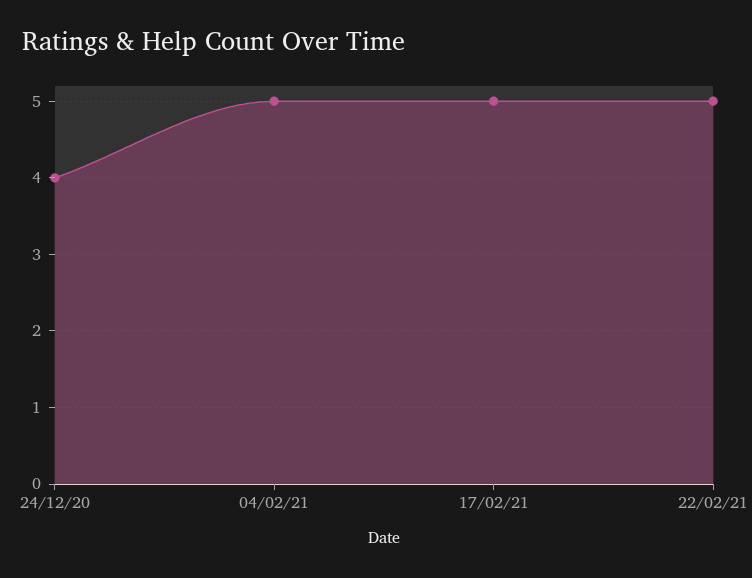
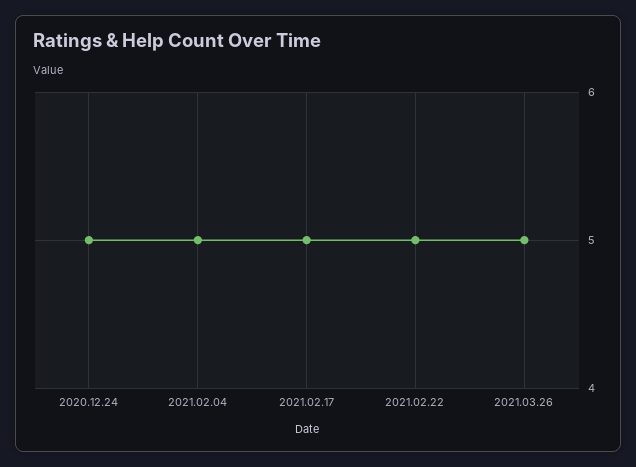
24/12/20: 4 -> 5
2021.03.26: none -> 5

